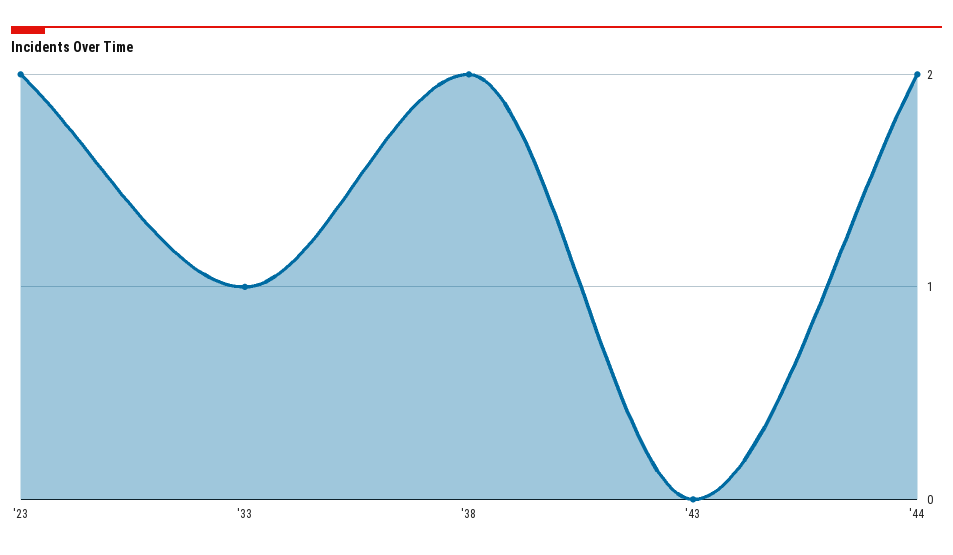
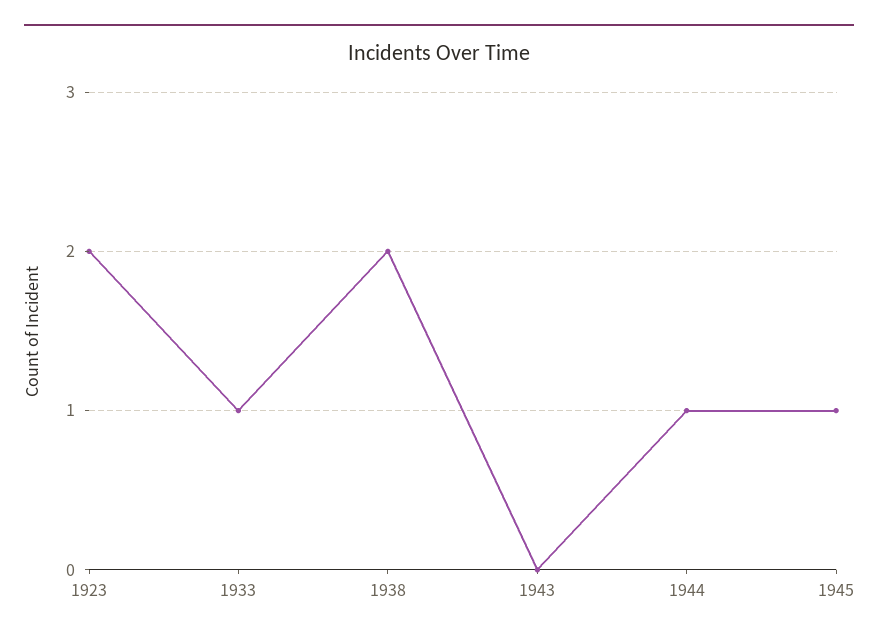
'44: 2 -> 1
1945: none -> 1

